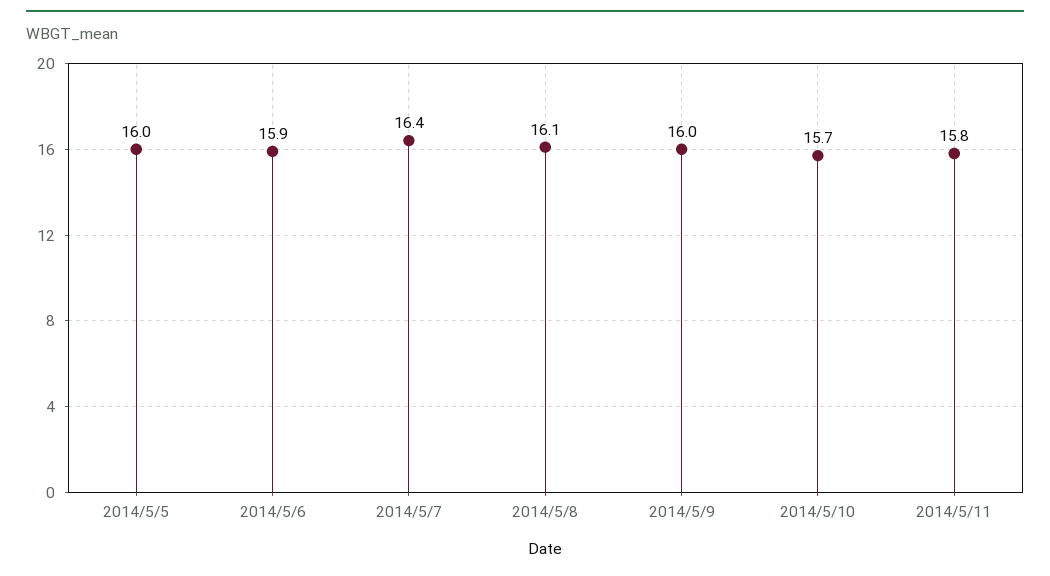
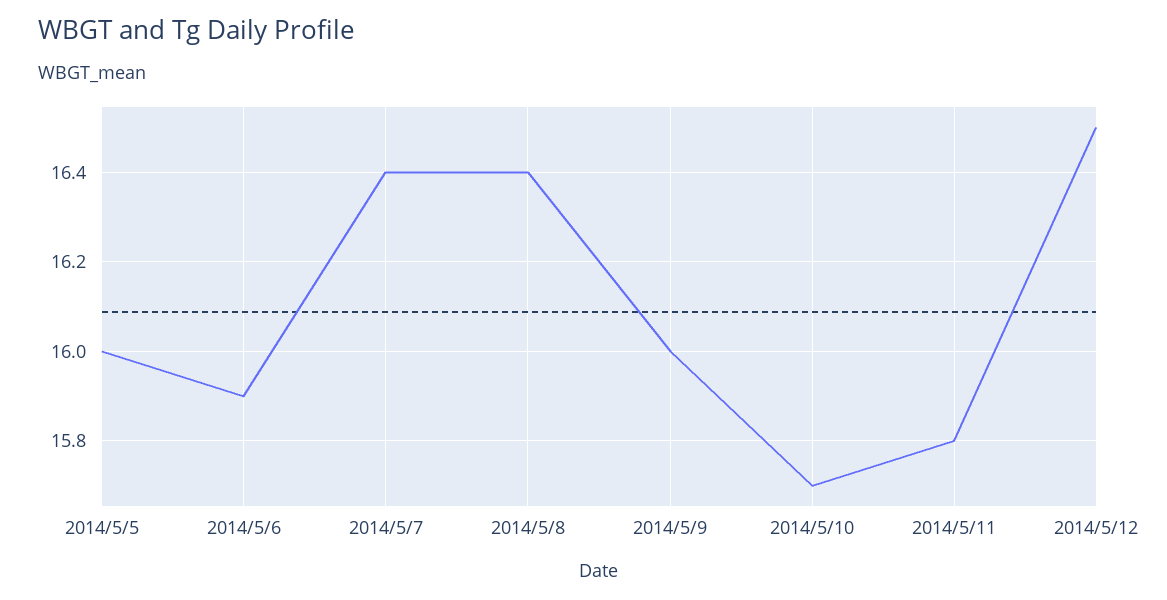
2014/5/8: 16.1 -> 16.4
2014/5/12: none -> 16.5

